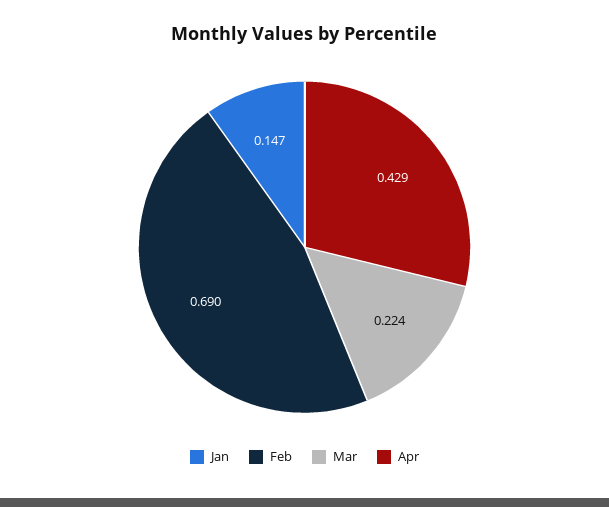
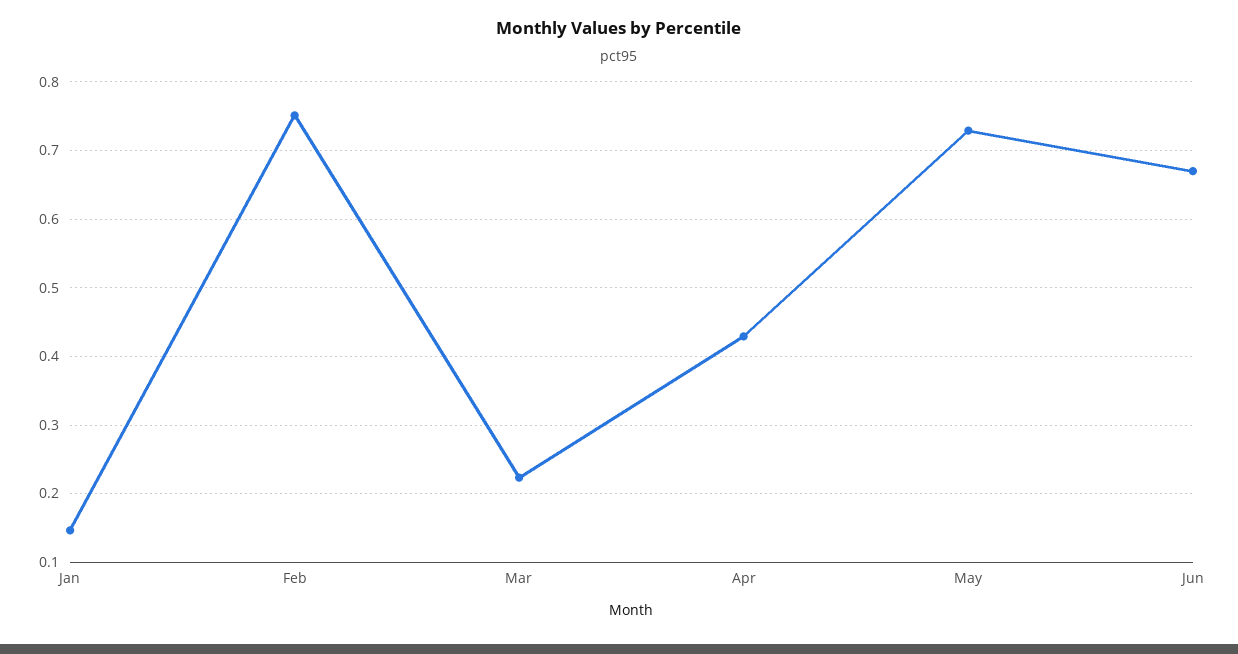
Feb: 0.69 -> 0.75
May: none -> 0.73
Jun: none -> 0.67

